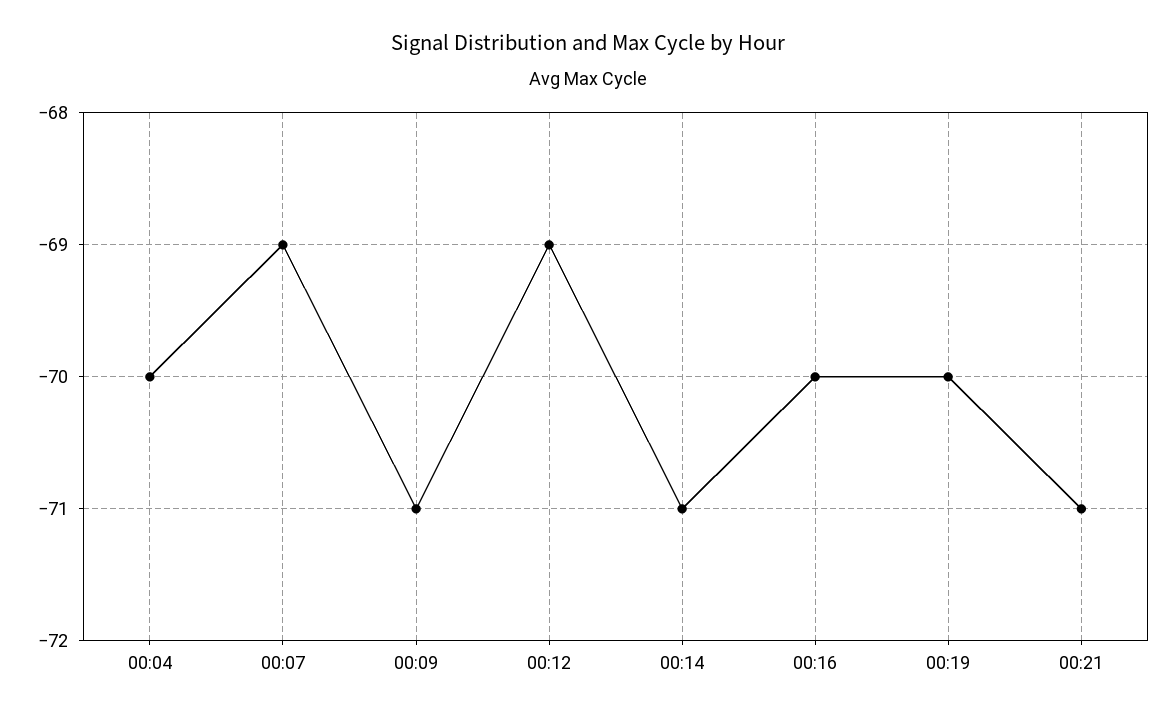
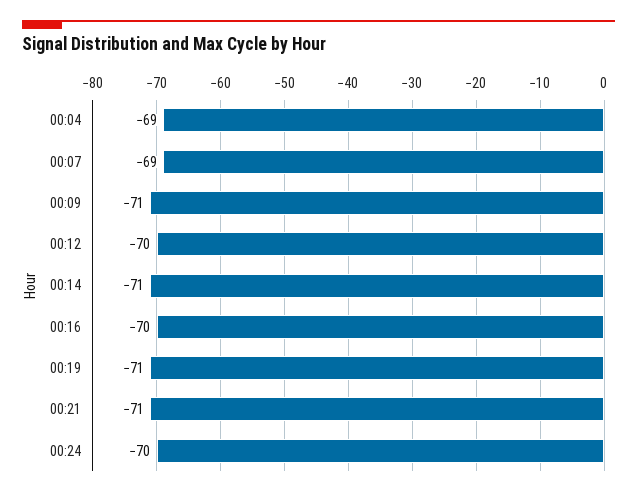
00:04: -70 -> -69
00:12: -69 -> -70
00:19: -70 -> -71
00:24: none -> -70

